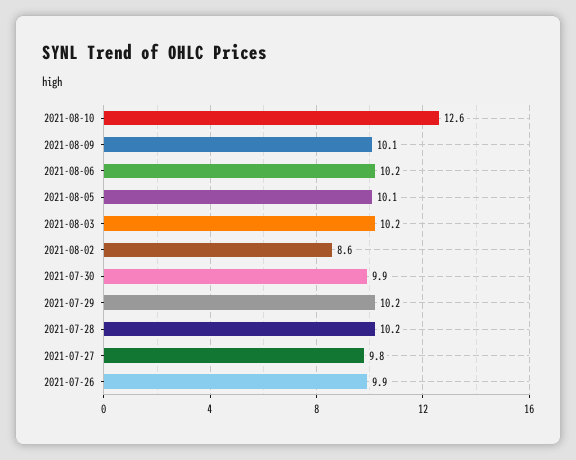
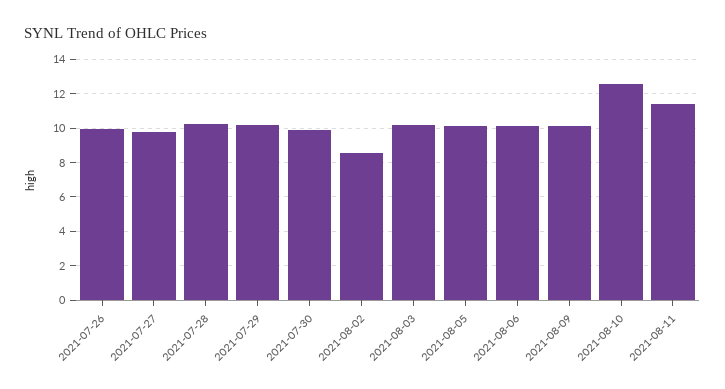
2021-08-11: none -> 11.5

